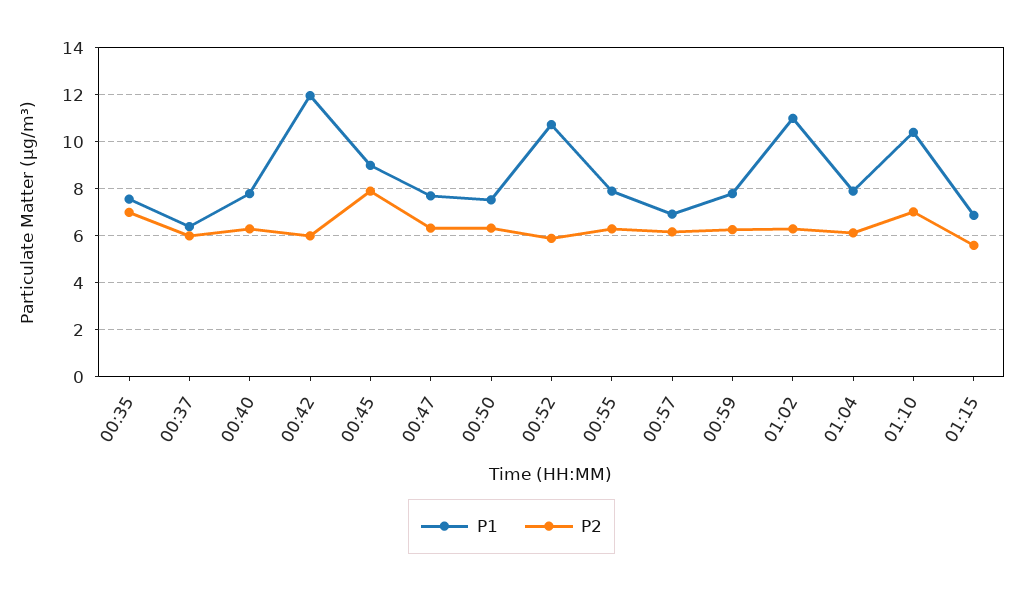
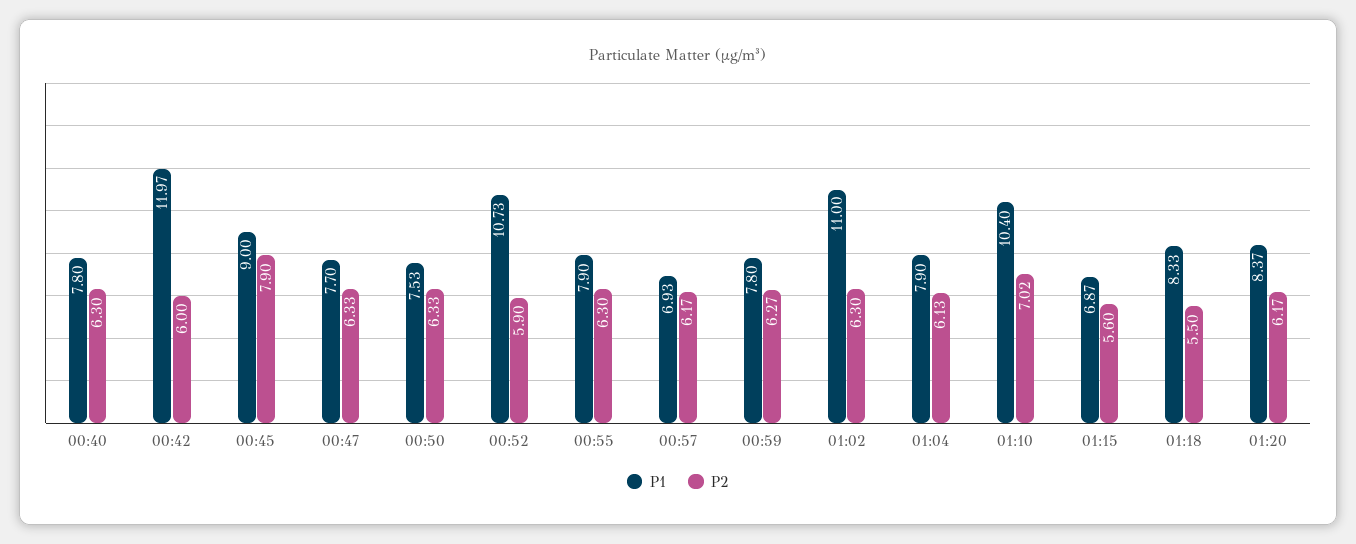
P1, 00:35: 7.5 -> none
P2, 00:35: 7 -> none
P1, 00:37: 6.5 -> none
P2, 00:37: 6 -> none
P1, 01:18: none -> 8.33
P2, 01:18: none -> 5.5
P1, 01:20: none -> 8.37
P2, 01:20: none -> 6.17

